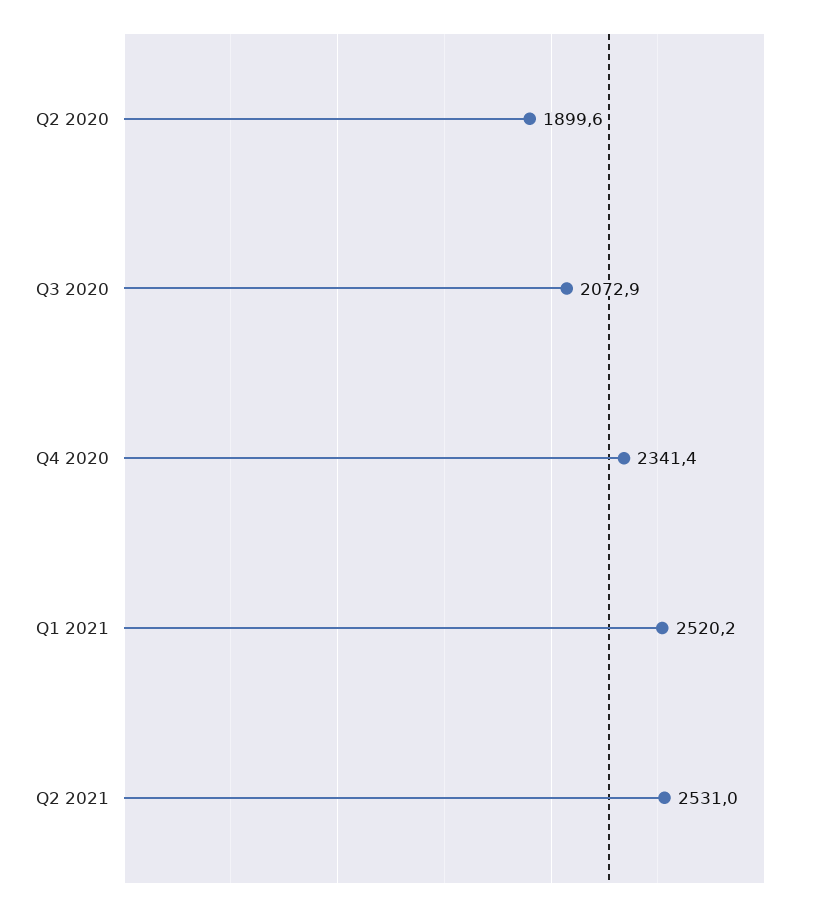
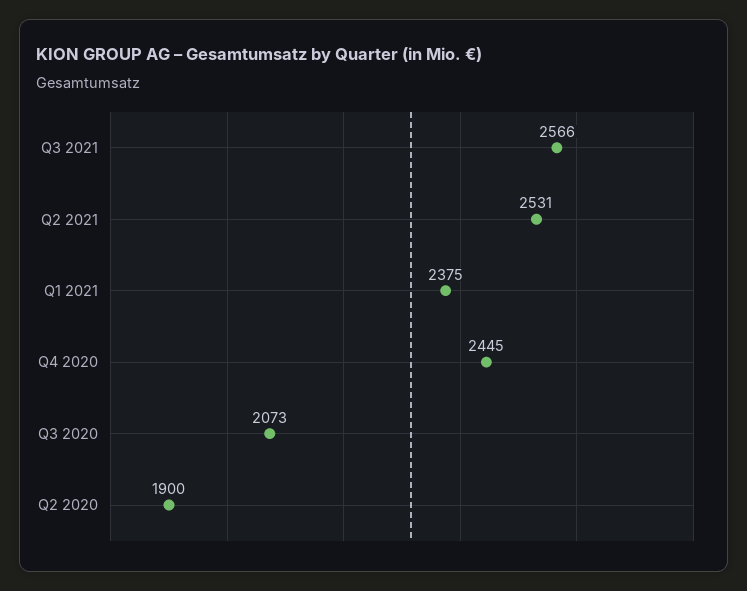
Q4 2020: 2341.4 -> 2445
Q1 2021: 2520.2 -> 2375
Q3 2021: none -> 2566

